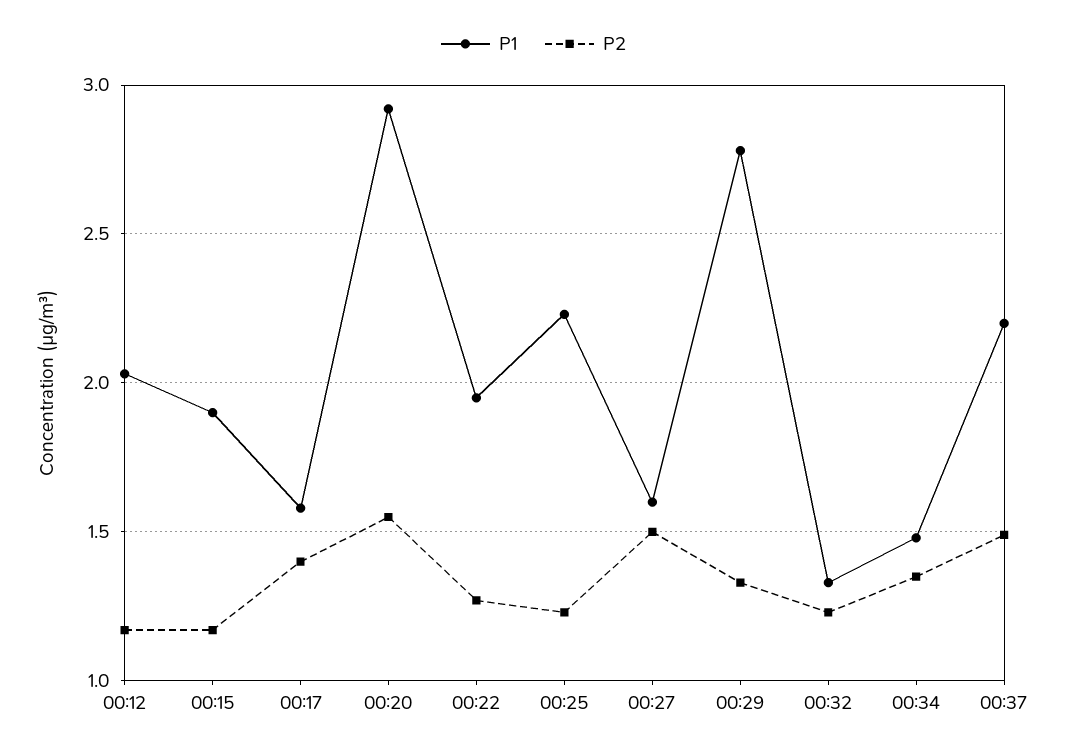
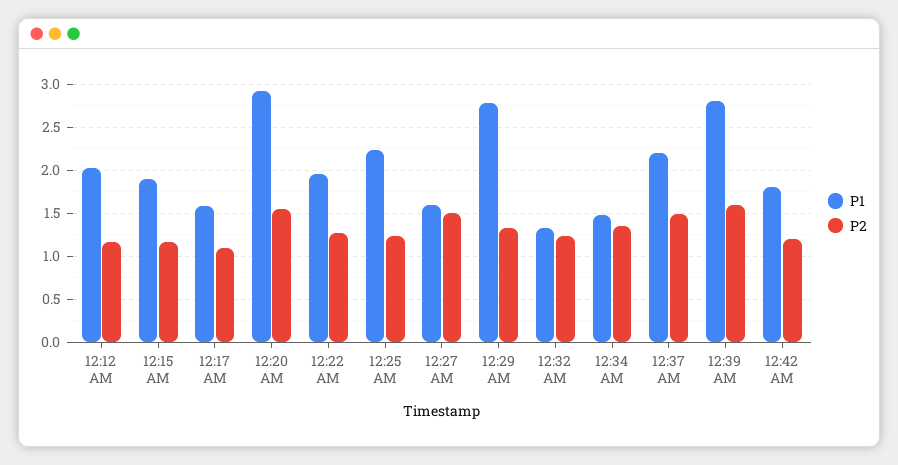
P2, 00:17: 1.4 -> 1.1
P1, 12:39 AM: none -> 2.8
P2, 12:39 AM: none -> 1.6
P1, 12:42 AM: none -> 1.8
P2, 12:42 AM: none -> 1.2

